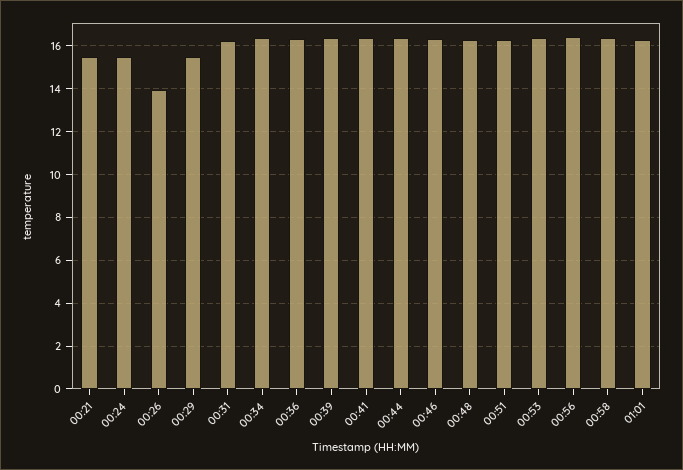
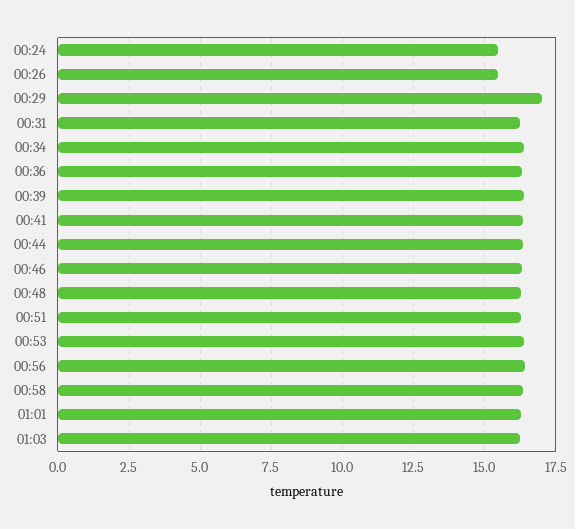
00:21: 15.5 -> none
00:26: 14 -> 15.5
00:29: 15.5 -> 17
01:03: none -> 16.25

